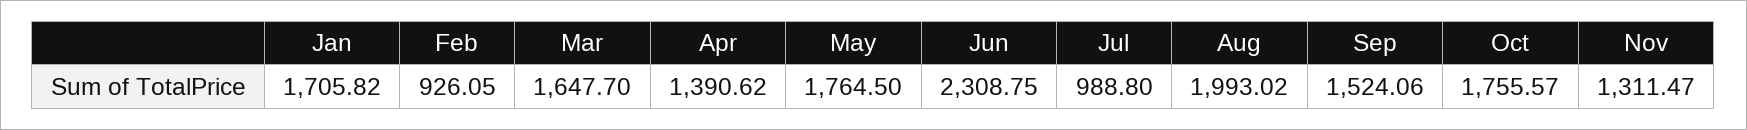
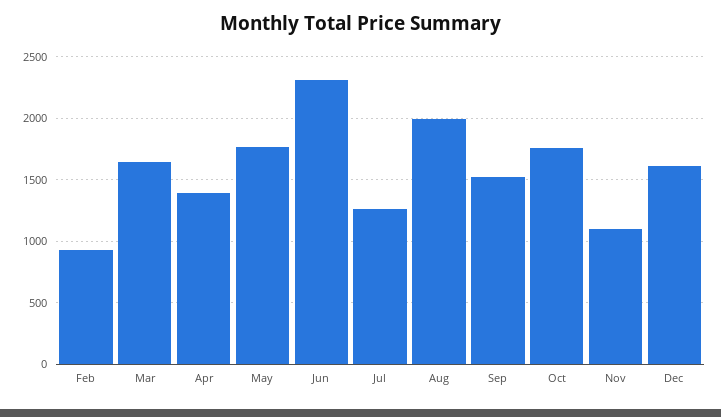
Jan: 1705.82 -> none
Jul: 988.8 -> 1250
Nov: 1311.47 -> 1100
Dec: none -> 1600

